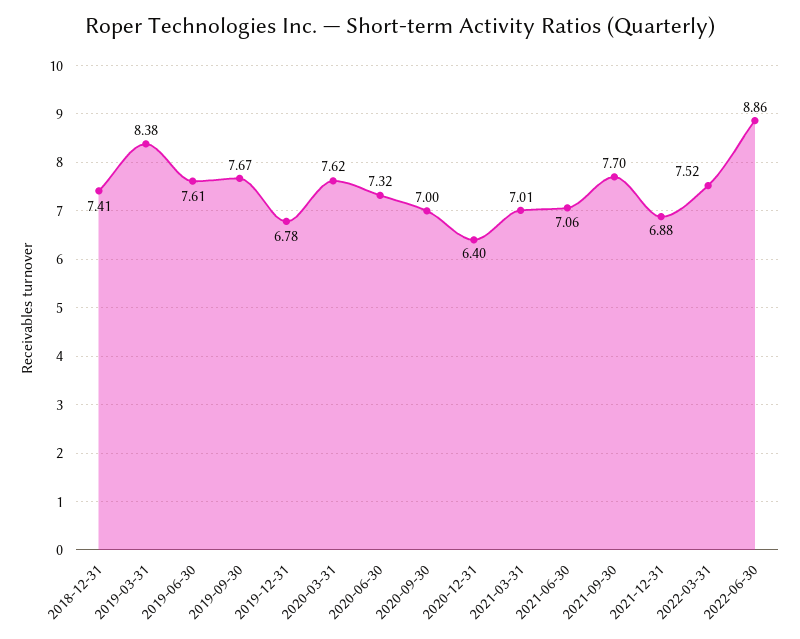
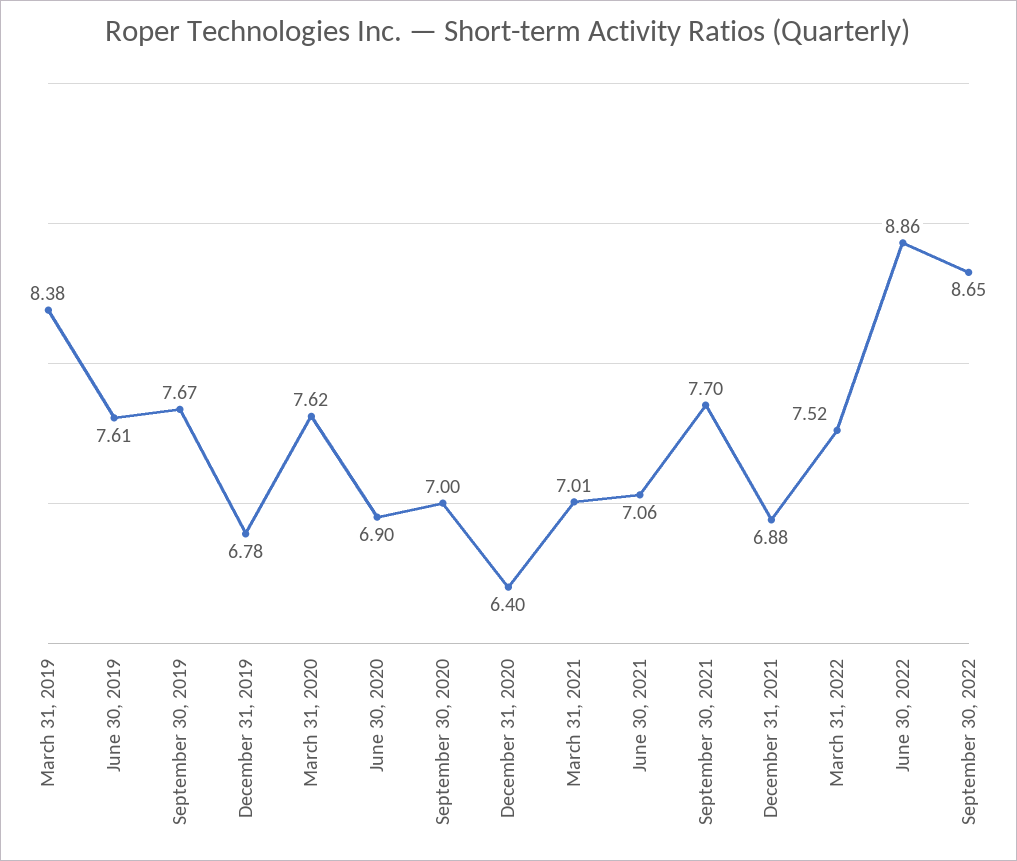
2018-12-31: 7.41 -> none
2020-06-30: 7.32 -> 6.9
September 30, 2022: none -> 8.65

